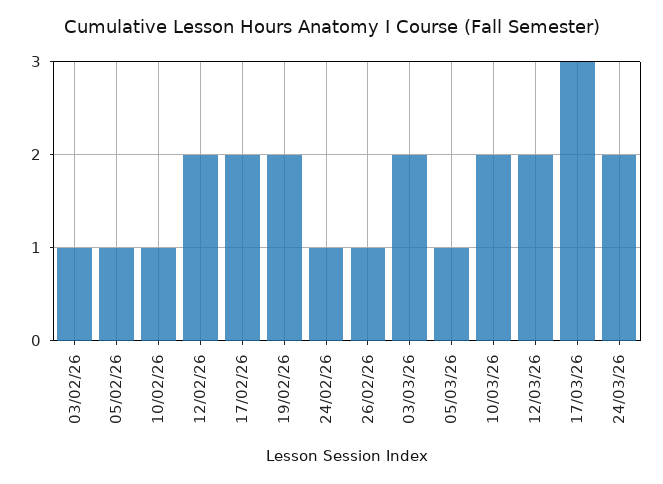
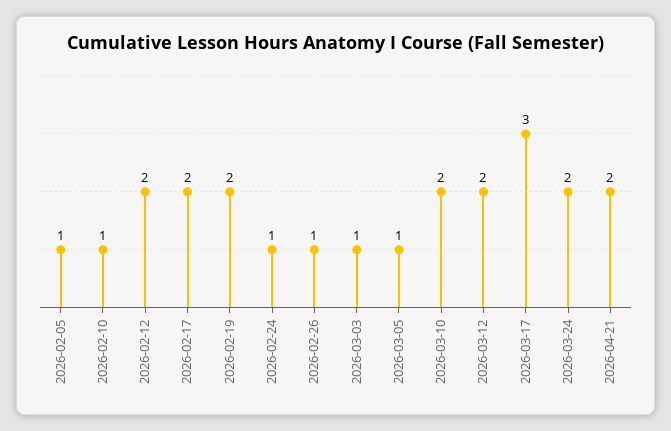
03/02/26: 1 -> none
03/03/26: 2 -> 1
2026-04-21: none -> 2

